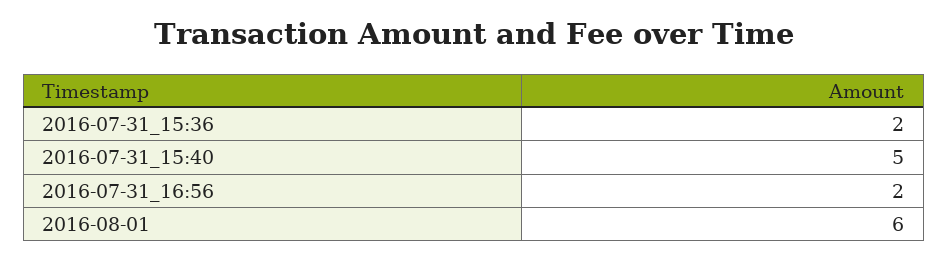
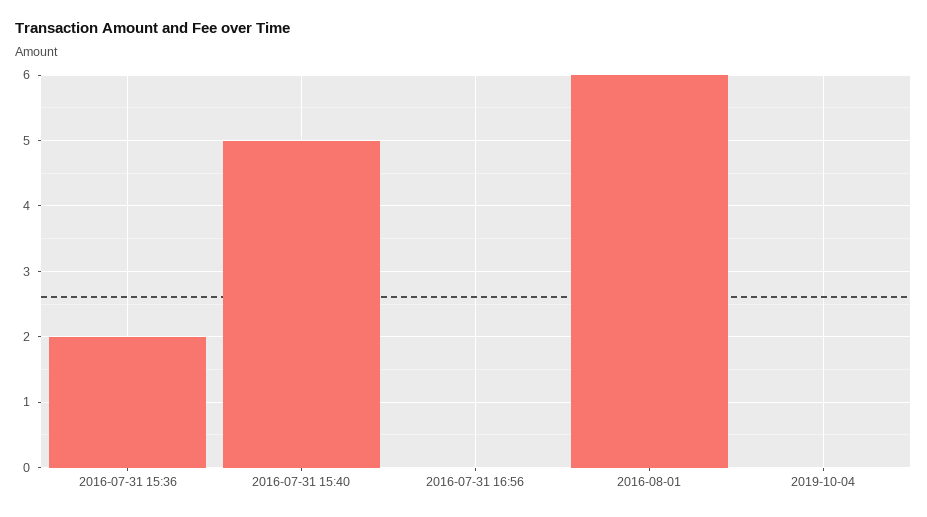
2016-07-31_16:56: 2 -> 0
2019-10-04: none -> 0

